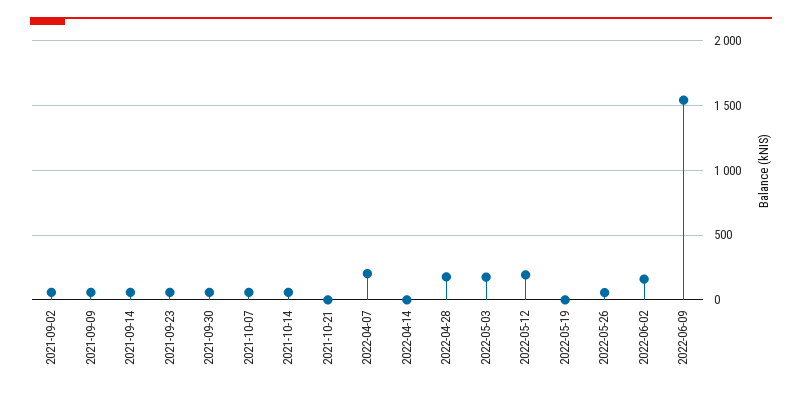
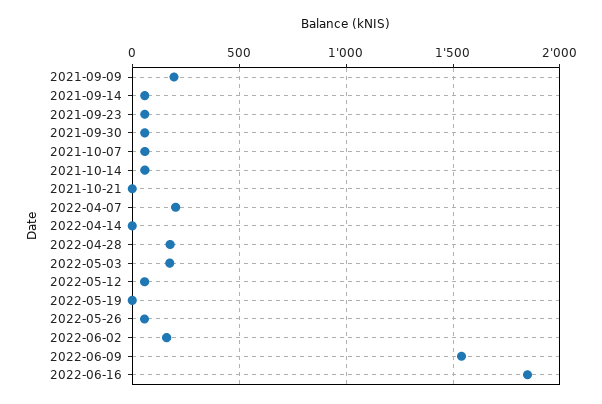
2021-09-02: 50 -> none
2021-09-09: 50 -> 200
2022-05-12: 200 -> 50
2022-06-16: none -> 1850

